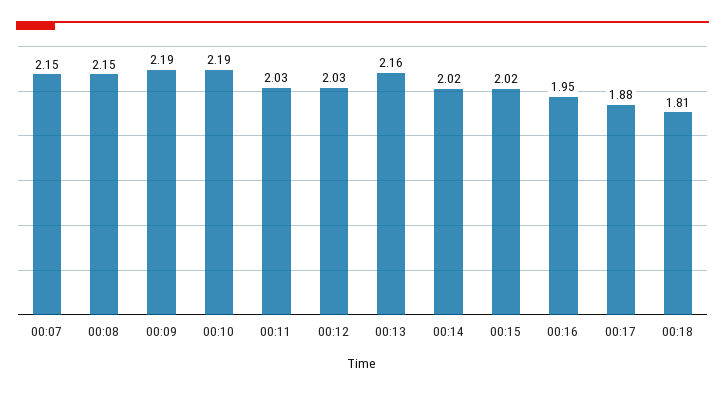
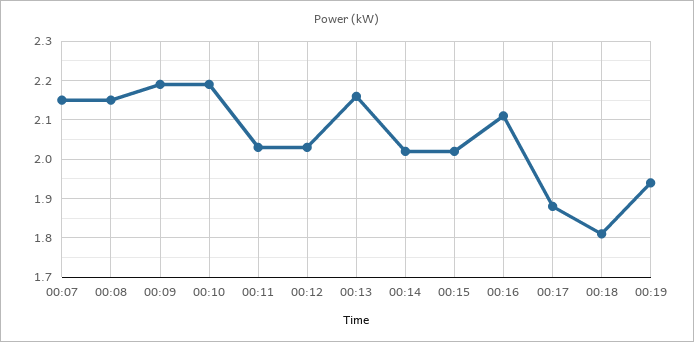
00:16: 1.95 -> 2.1
00:19: none -> 1.95

